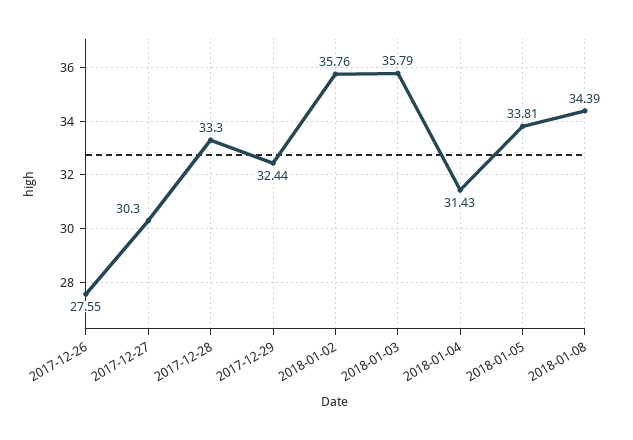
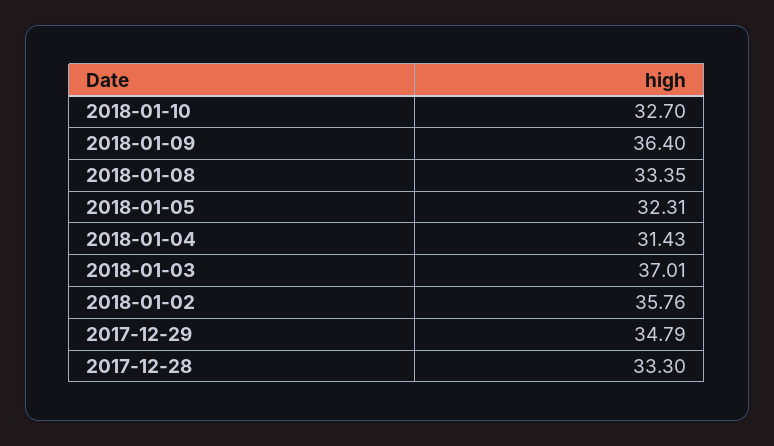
2017-12-26: 27.55 -> none
2017-12-27: 30.3 -> none
2017-12-29: 32.44 -> 34.79
2018-01-03: 35.79 -> 37.01
2018-01-05: 33.81 -> 32.31
2018-01-08: 34.39 -> 33.35
2018-01-10: none -> 32.7
2018-01-09: none -> 36.4

